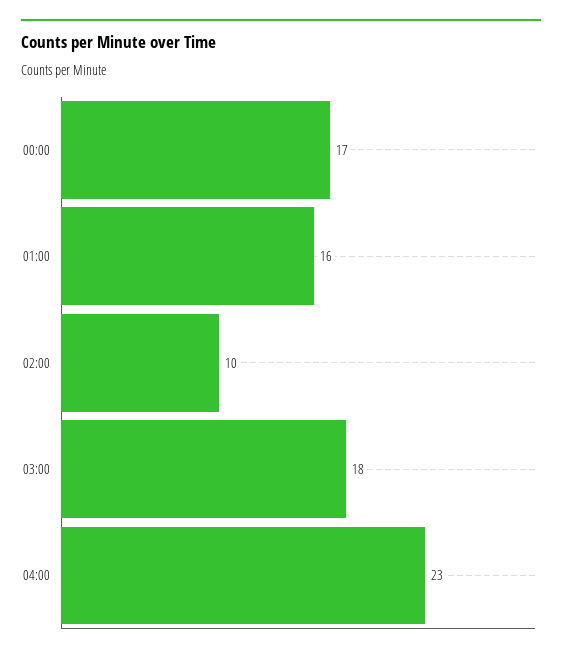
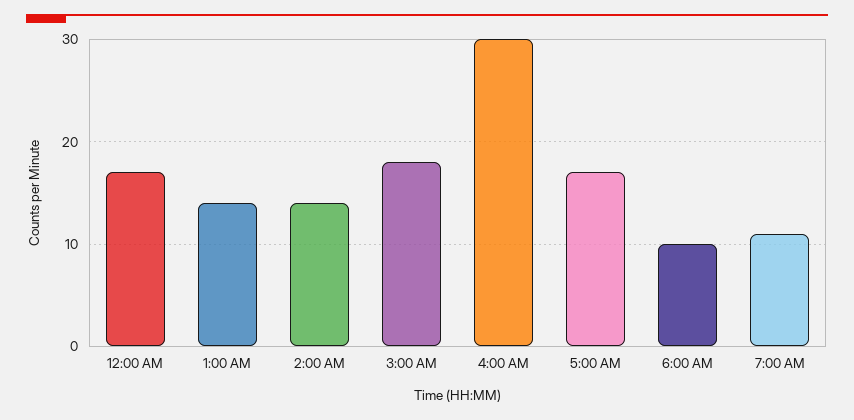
01:00: 16 -> 14
02:00: 10 -> 14
04:00: 23 -> 30
5:00 AM: none -> 17
6:00 AM: none -> 10
7:00 AM: none -> 11

